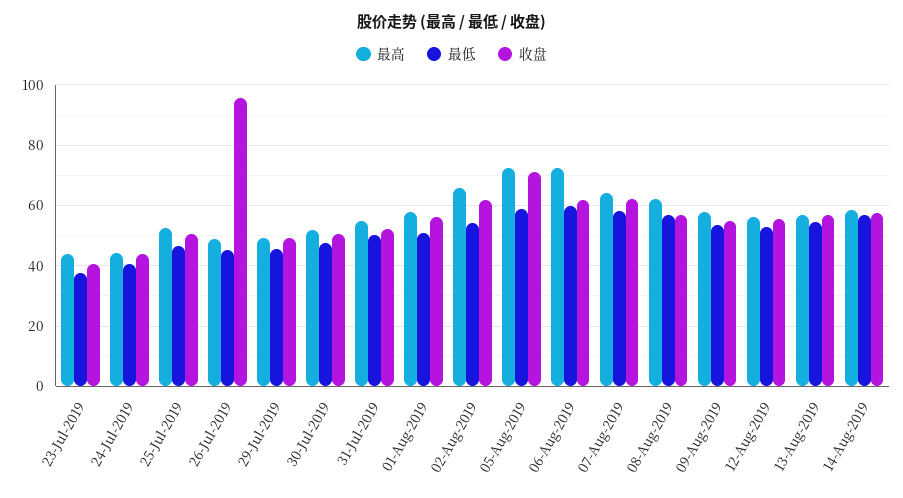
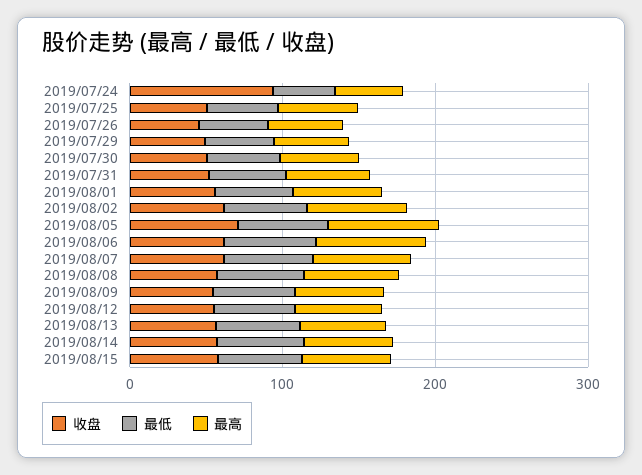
最高, 23-Jul-2019: 44 -> none
最低, 23-Jul-2019: 38 -> none
收盘, 23-Jul-2019: 40 -> none
收盘, 24-Jul-2019: 44 -> 100
收盘, 26-Jul-2019: 96 -> 40
收盘, 2019/08/15: none -> 60
最低, 2019/08/15: none -> 60
最高, 2019/08/15: none -> 60

